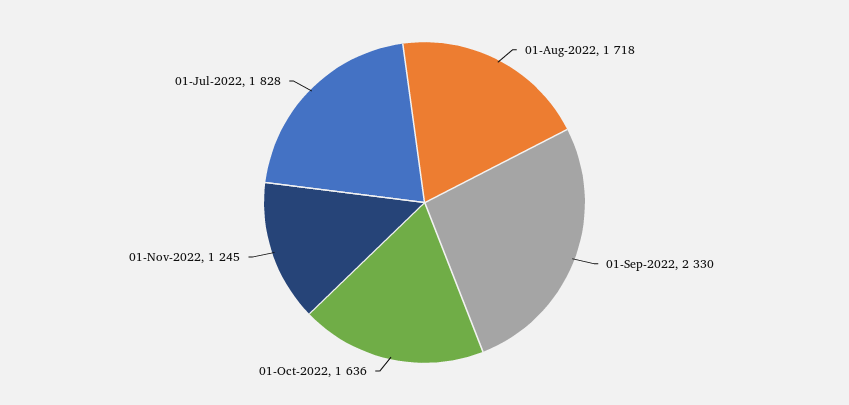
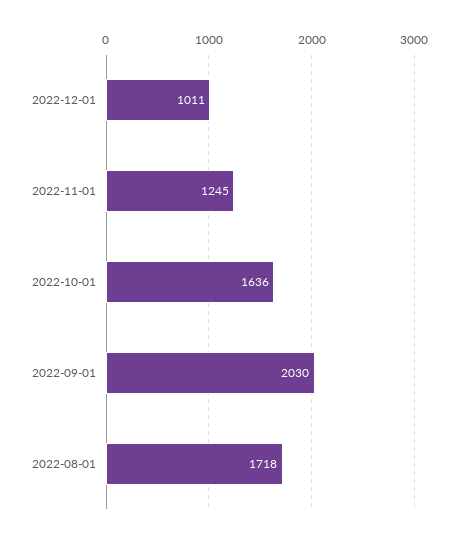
01-Sep-2022: 2330 -> 2030
01-Jul-2022: 1828 -> none
2022-12-01: none -> 1011

